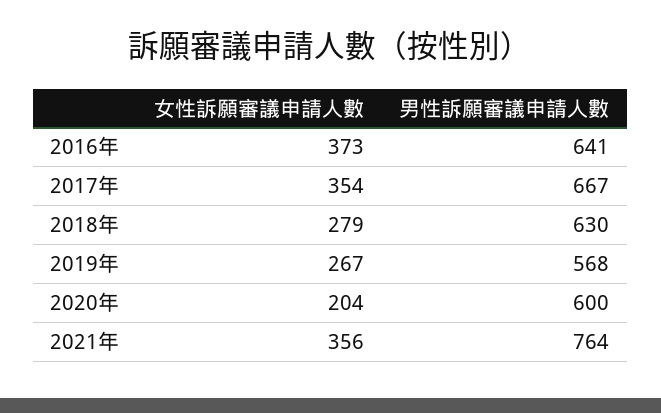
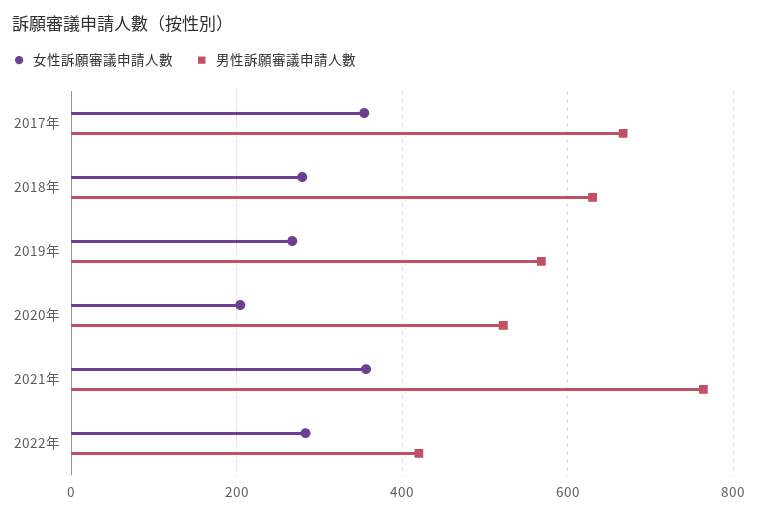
女性訴願審議申請人數, 2016年: 373 -> none
男性訴願審議申請人數, 2016年: 641 -> none
男性訴願審議申請人數, 2020年: 600 -> 520
女性訴願審議申請人數, 2022年: none -> 280
男性訴願審議申請人數, 2022年: none -> 420

